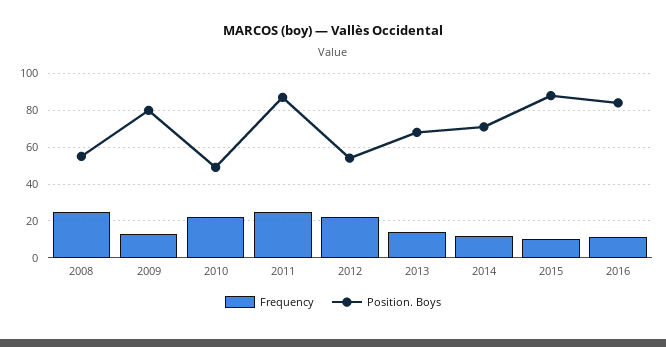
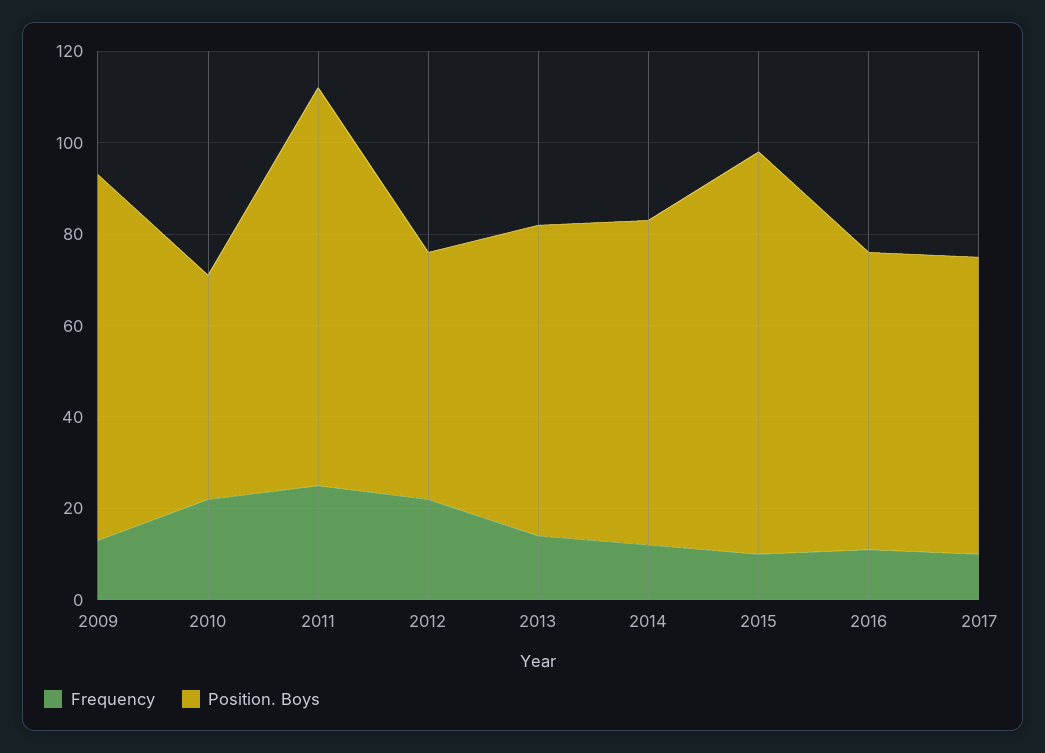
Frequency, 2008: 25 -> none
Position. Boys, 2008: 55 -> none
Position. Boys, 2016: 85 -> 65
Frequency, 2017: none -> 10
Position. Boys, 2017: none -> 65

